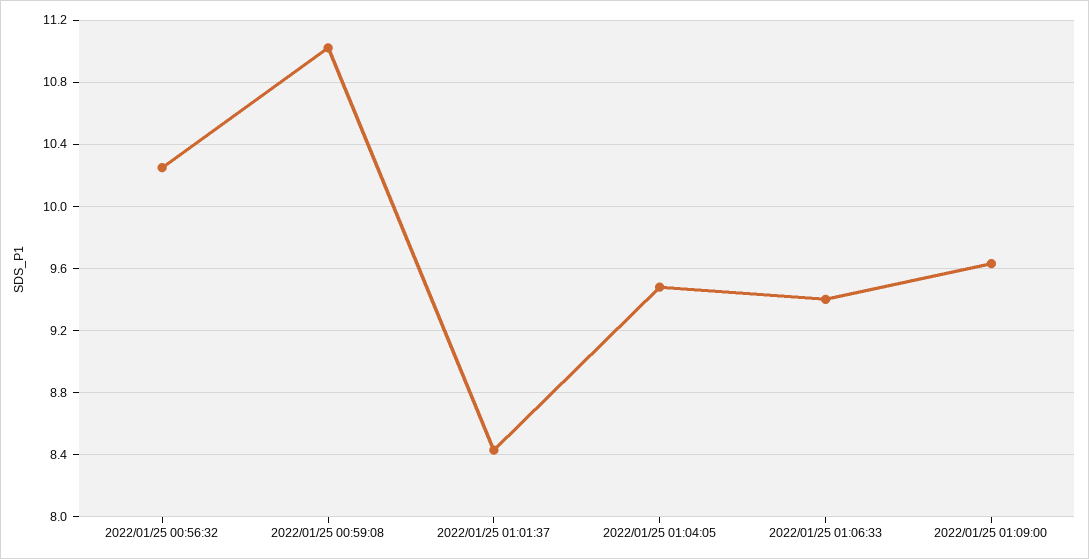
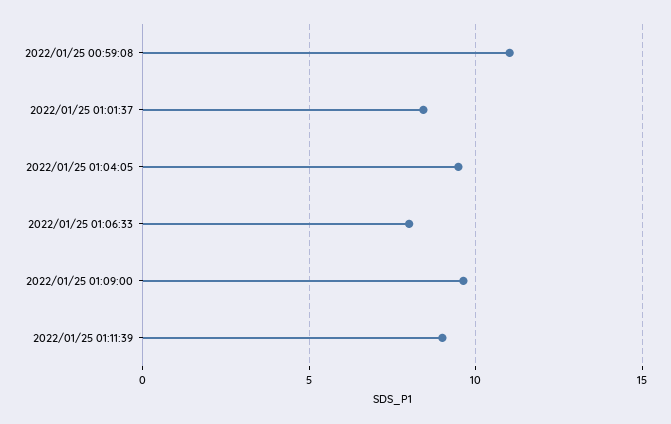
2022/01/25 00:56:32: 10.25 -> none
2022/01/25 01:06:33: 9.4 -> 8
2022/01/25 01:11:39: none -> 9

